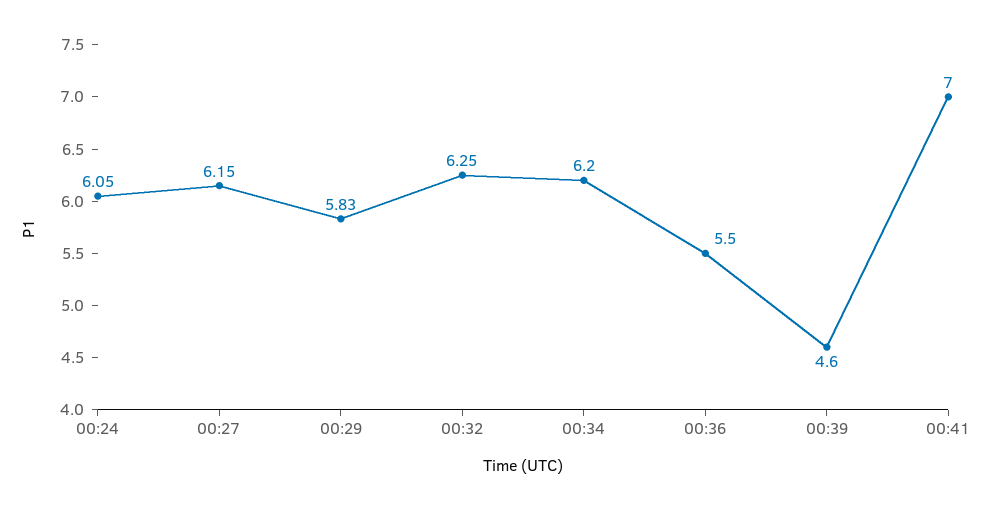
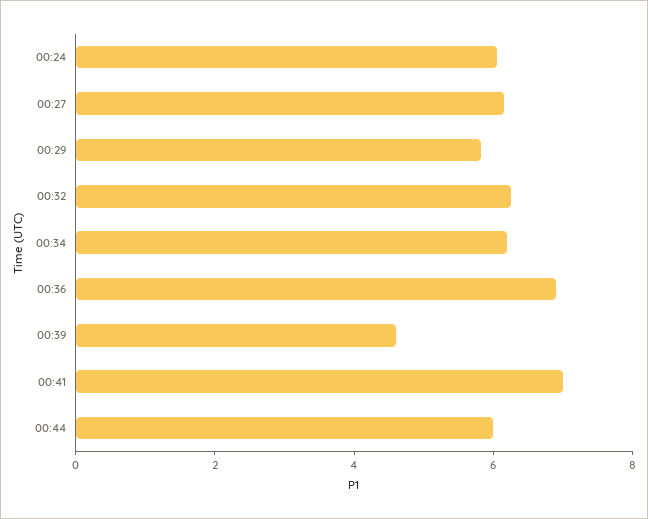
00:36: 5.5 -> 7
00:44: none -> 6

